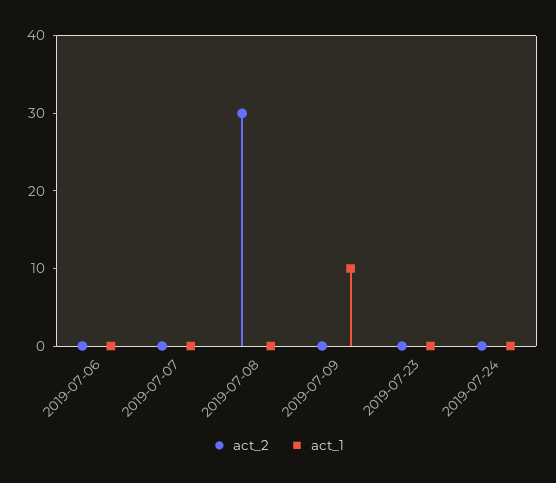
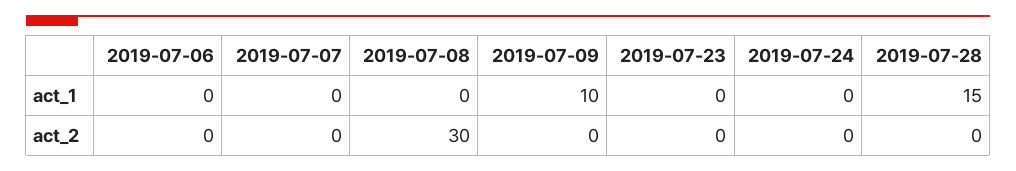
act_1, 2019-07-28: none -> 15
act_2, 2019-07-28: none -> 0

